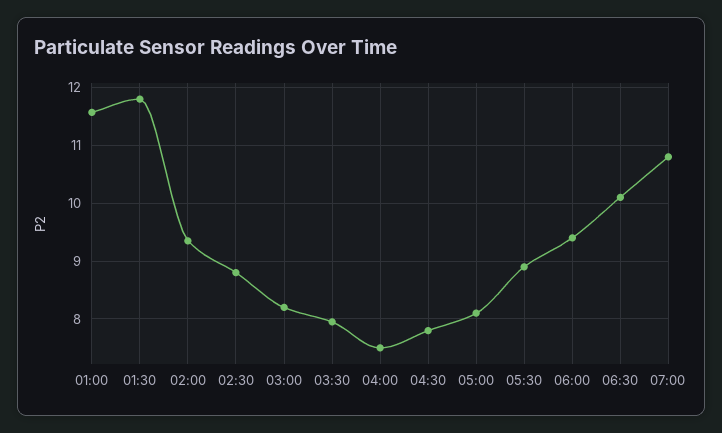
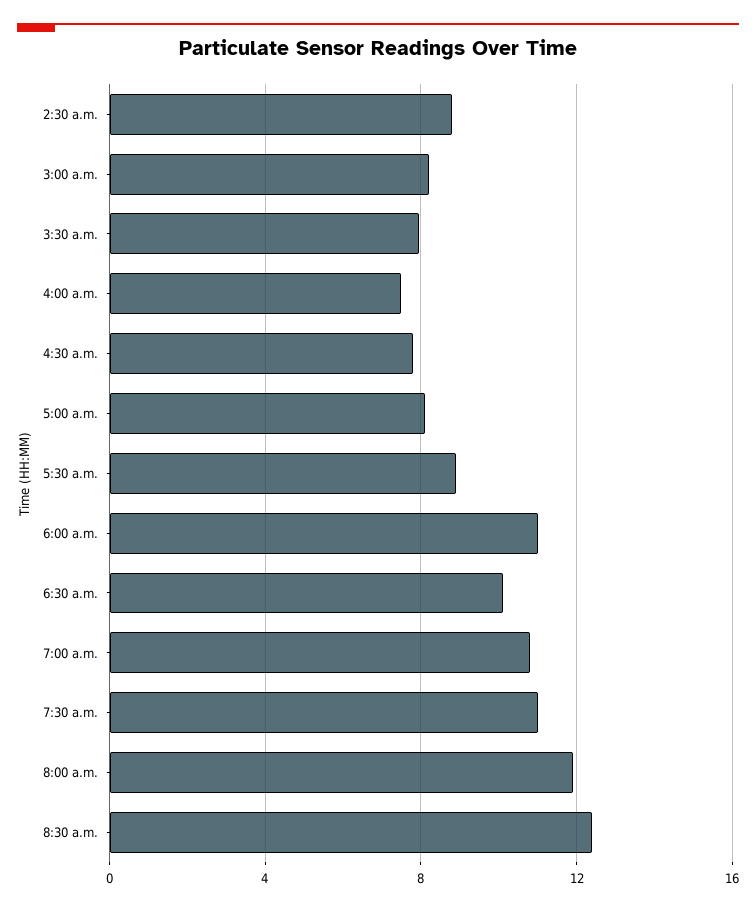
01:00: 11.6 -> none
01:30: 11.8 -> none
02:00: 9.4 -> none
06:00: 9.4 -> 11
7:30 a.m.: none -> 11
8:00 a.m.: none -> 12
8:30 a.m.: none -> 12.5

